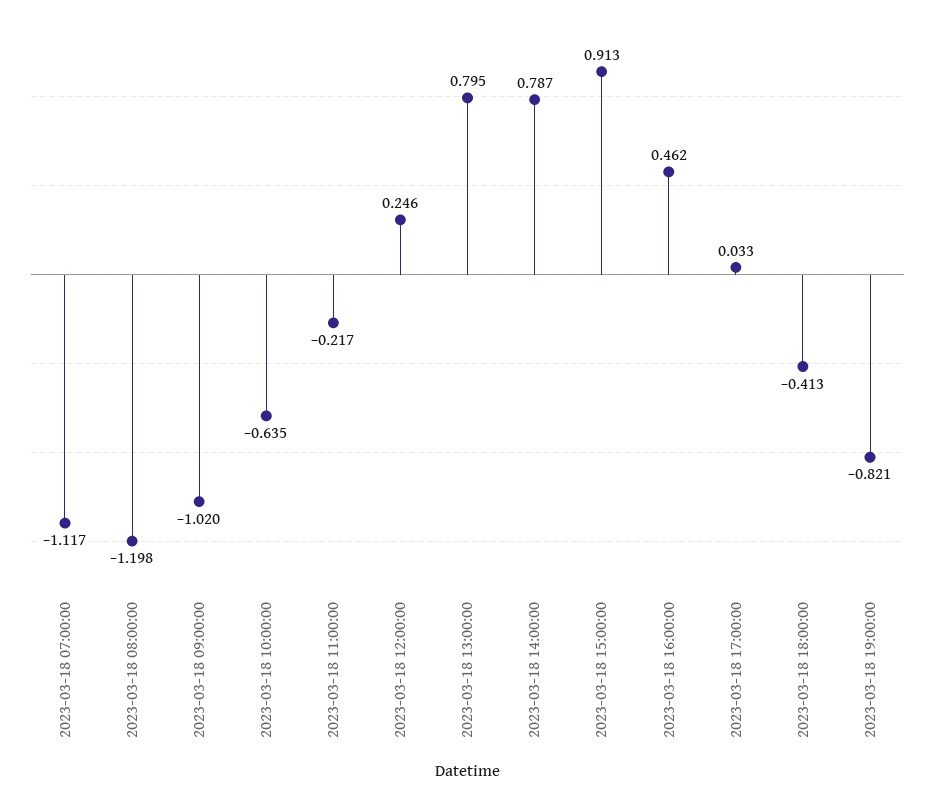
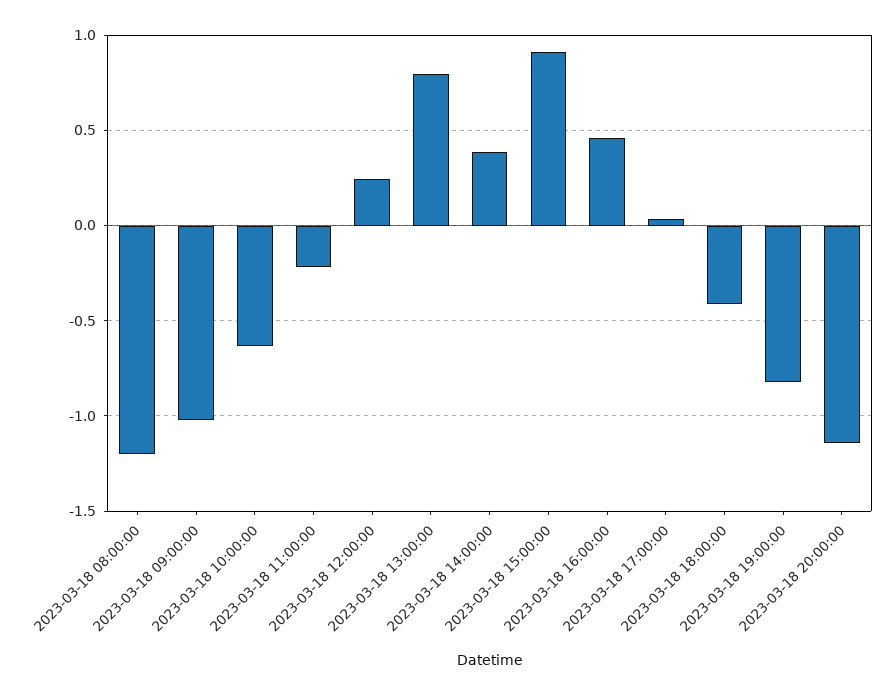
2023-03-18 07:00:00: -1.117 -> none
2023-03-18 14:00:00: 0.787 -> 0.4
2023-03-18 20:00:00: none -> -1.15

